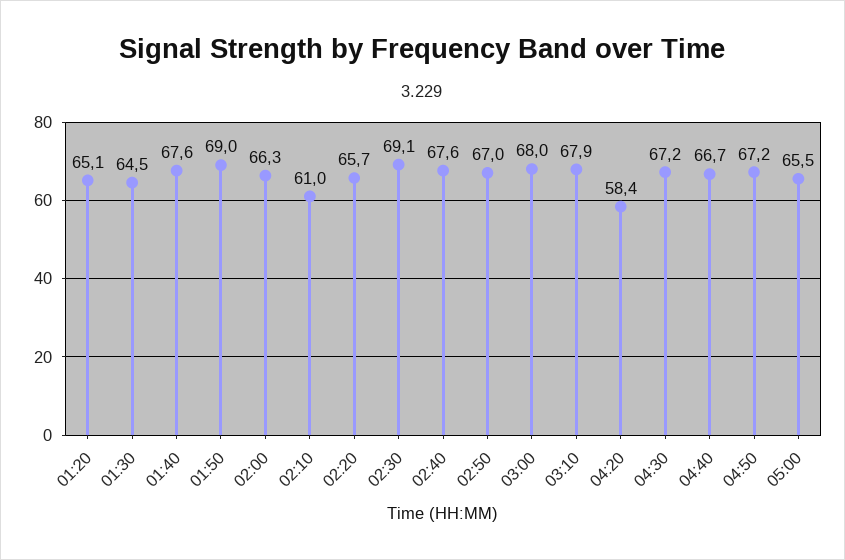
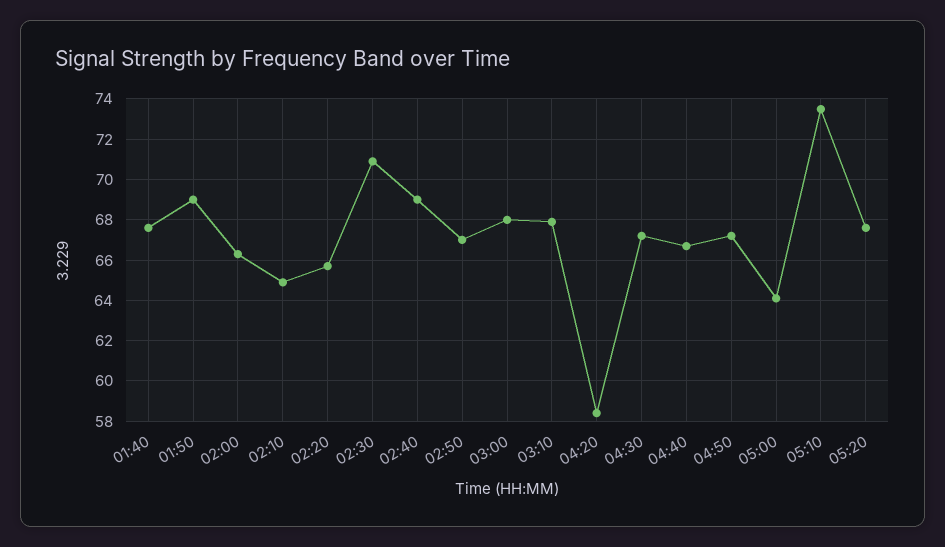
01:20: 65.1 -> none
01:30: 64.5 -> none
02:10: 61 -> 65
02:30: 69.1 -> 71
02:40: 67.6 -> 69
05:00: 65.5 -> 64
05:10: none -> 73.5
05:20: none -> 67.5

